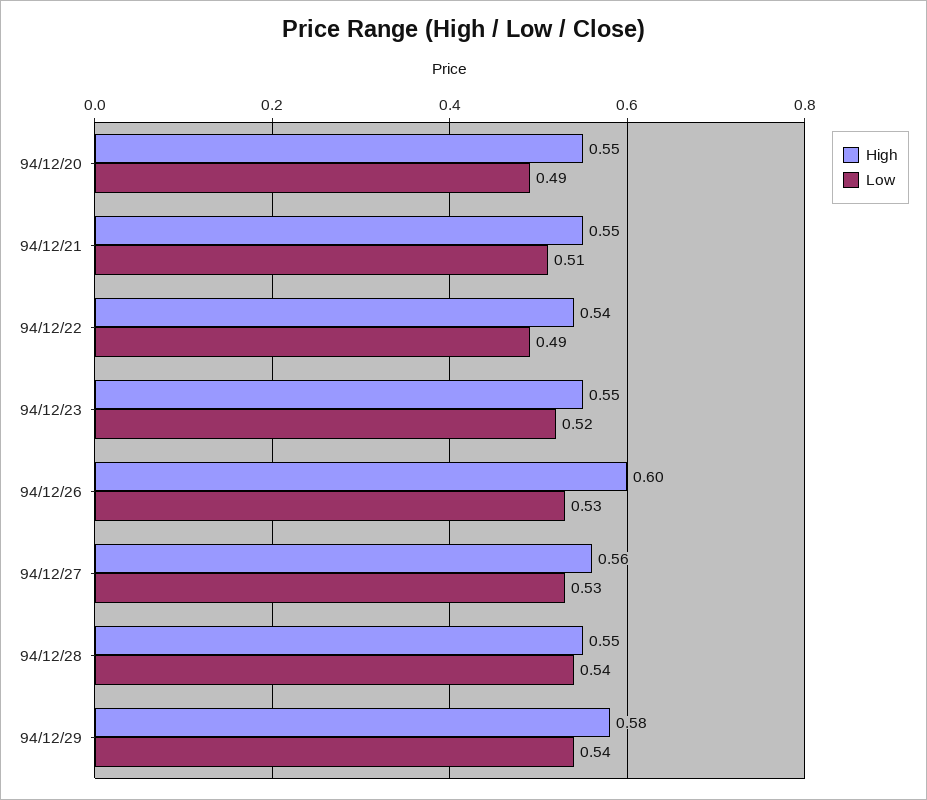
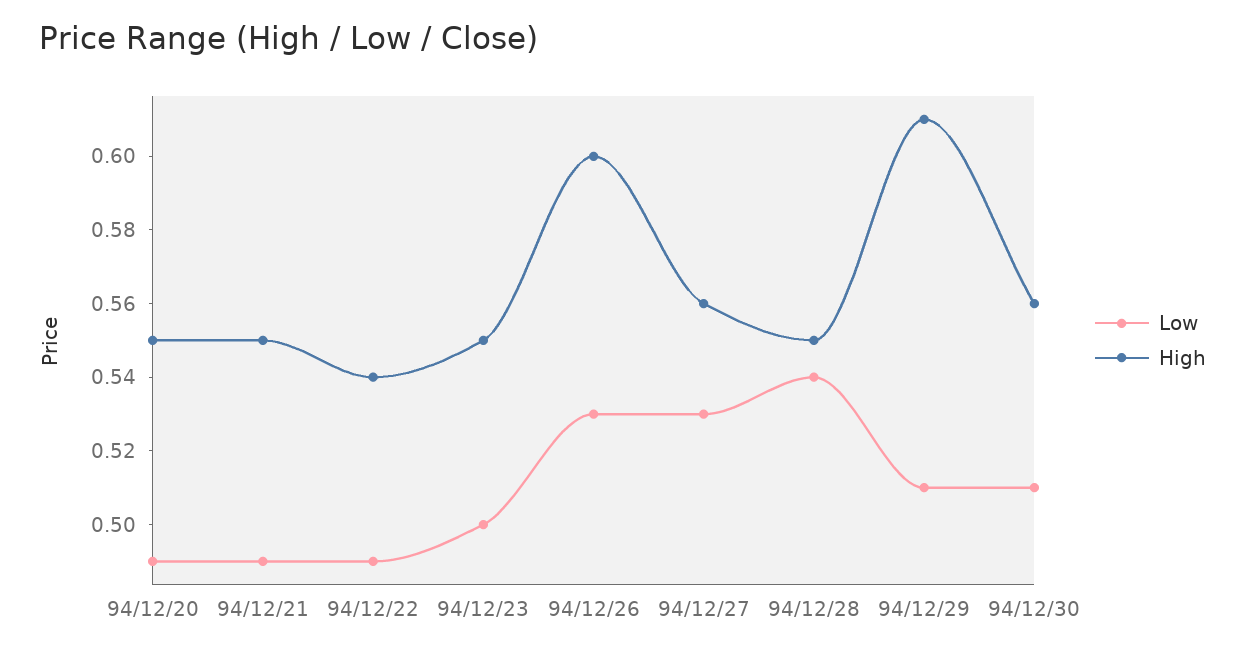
Low, 94/12/21: 0.51 -> 0.49
Low, 94/12/23: 0.52 -> 0.5
High, 94/12/29: 0.58 -> 0.61
Low, 94/12/29: 0.54 -> 0.51
Low, 94/12/30: none -> 0.51
High, 94/12/30: none -> 0.56

